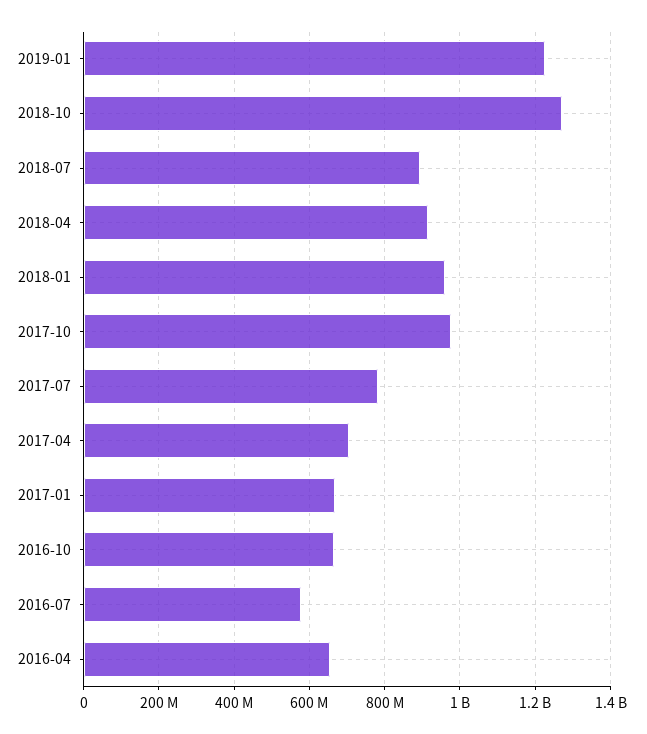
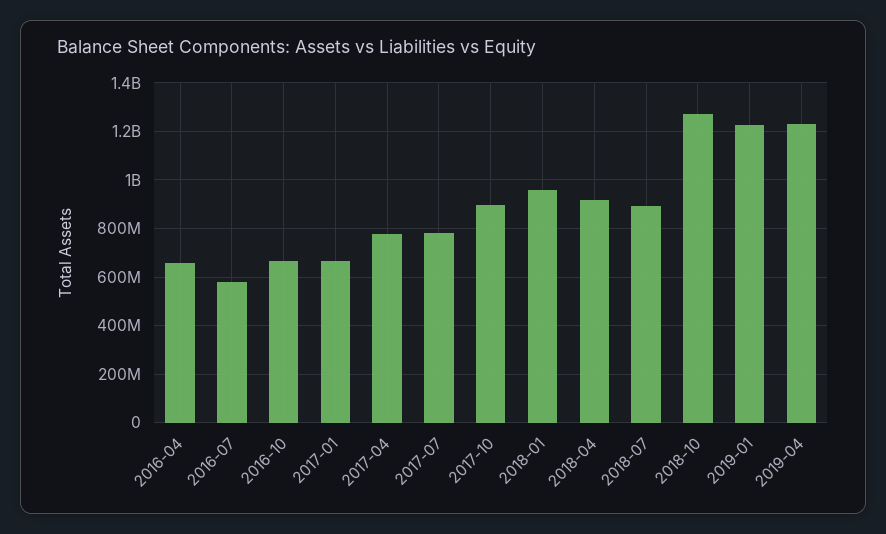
2017-10: 980000000 -> 900000000
2017-04: 700000000 -> 775000000
2019-04: none -> 1225000000

